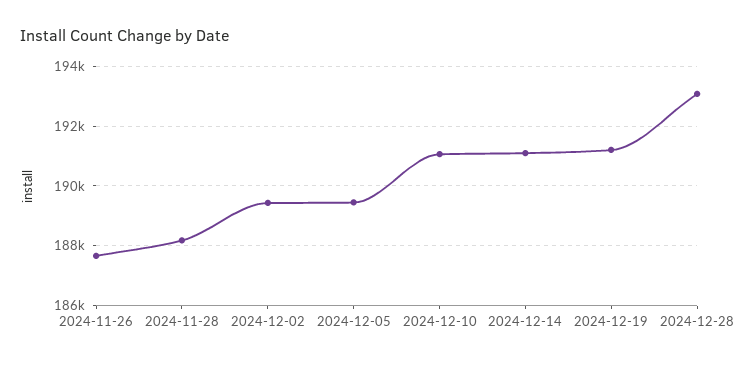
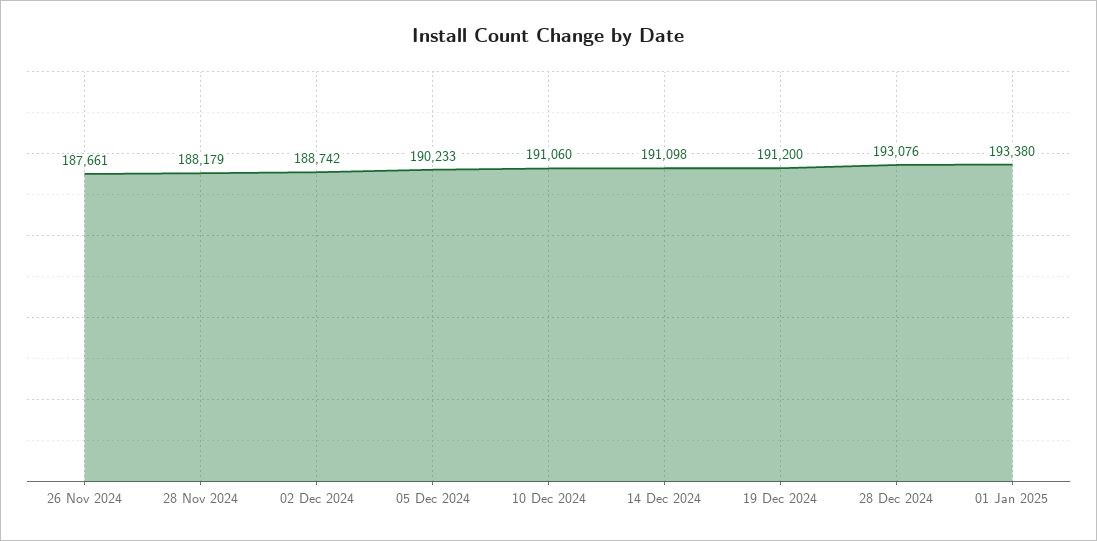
2024-12-02: 189500 -> 188742
2024-12-05: 189500 -> 190233
01 Jan 2025: none -> 193380

